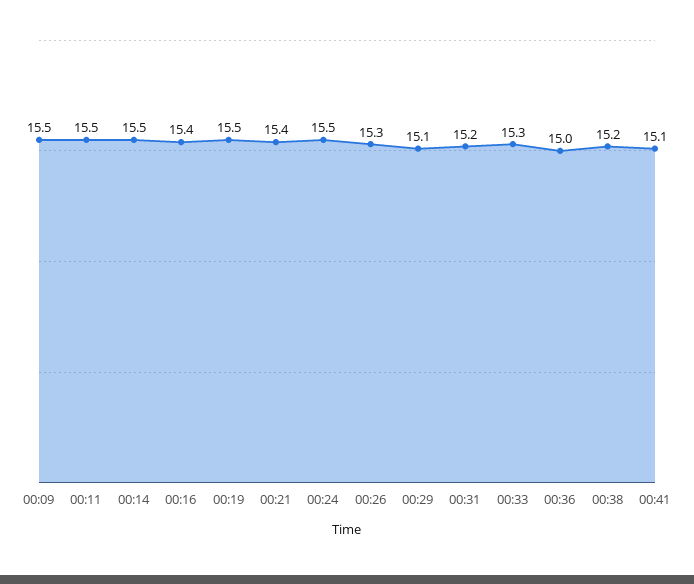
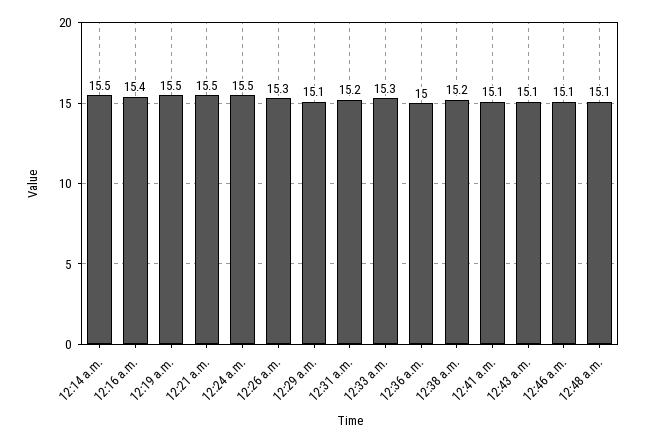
00:09: 15.5 -> none
00:11: 15.5 -> none
00:21: 15.4 -> 15.5
12:43 a.m.: none -> 15.1
12:46 a.m.: none -> 15.1
12:48 a.m.: none -> 15.1

